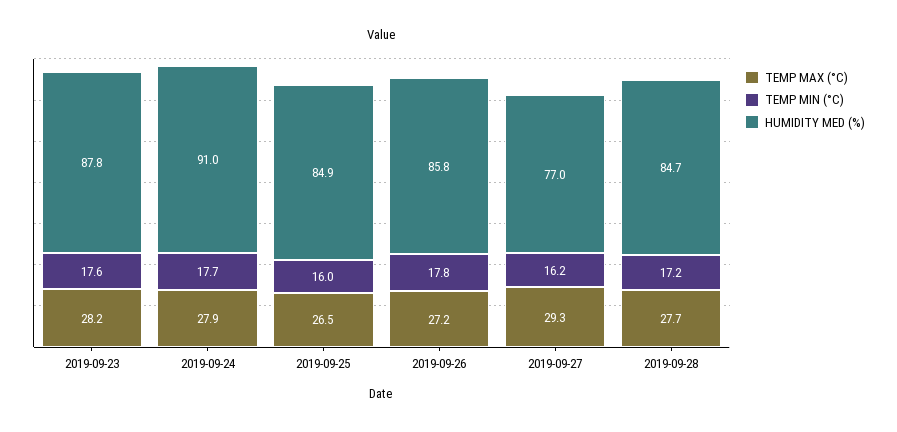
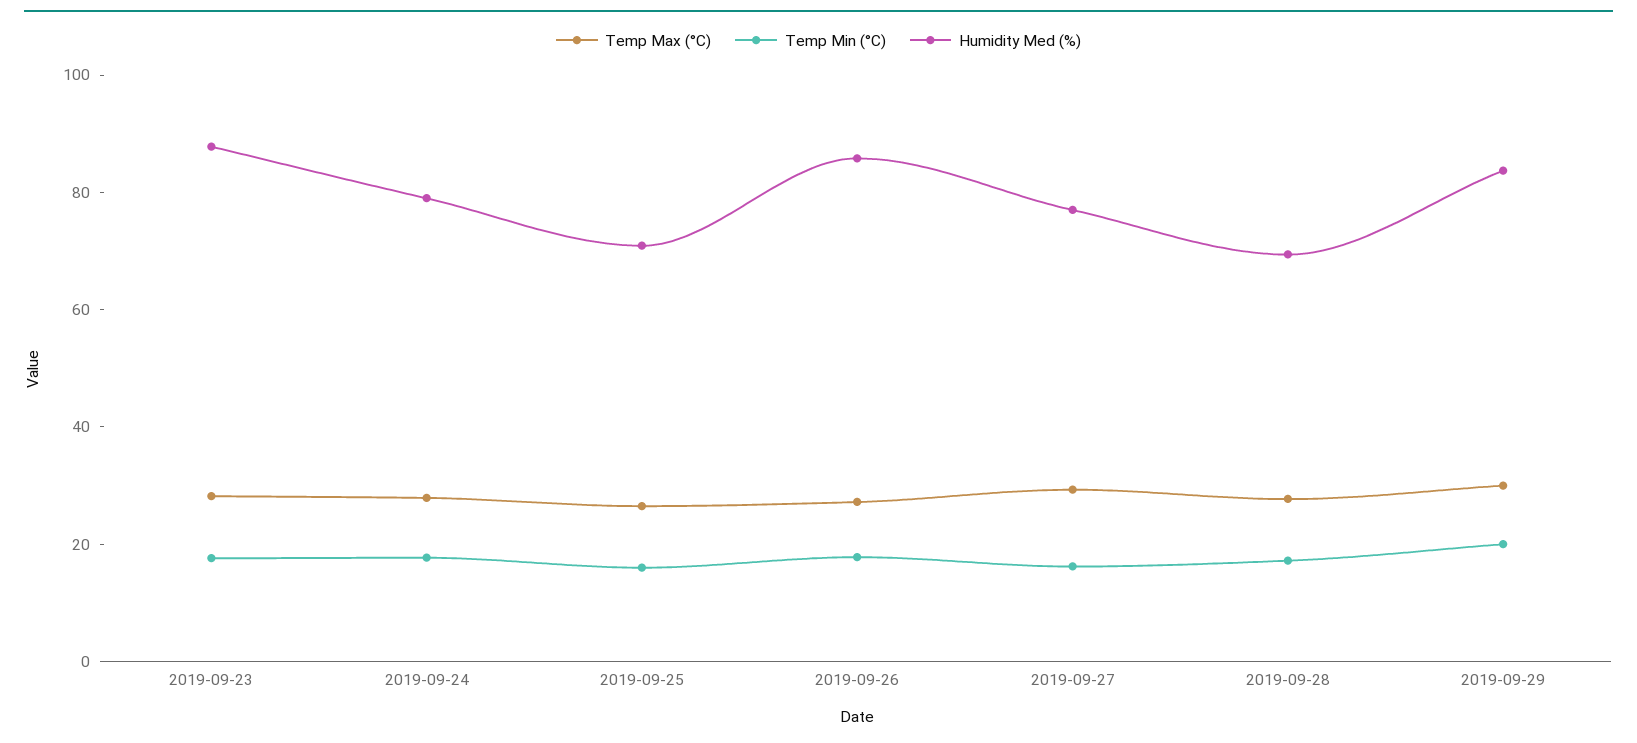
HUMIDITY MED (%), 2019-09-24: 91 -> 80
HUMIDITY MED (%), 2019-09-25: 84.9 -> 70
HUMIDITY MED (%), 2019-09-28: 84.7 -> 70
TEMP MAX (°C), 2019-09-29: none -> 30
TEMP MIN (°C), 2019-09-29: none -> 20
HUMIDITY MED (%), 2019-09-29: none -> 85

